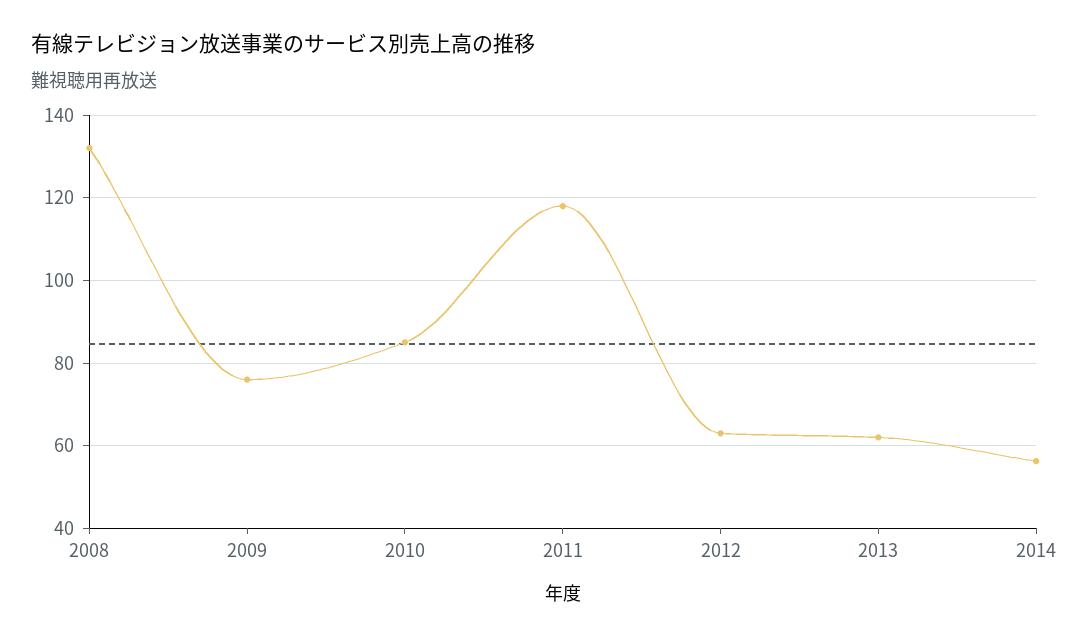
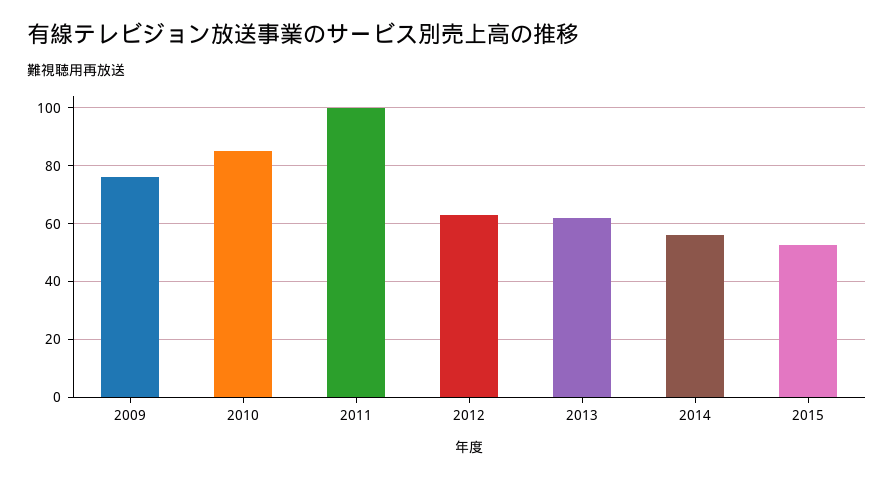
2008: 132 -> none
2011: 118 -> 100
2015: none -> 52.5

